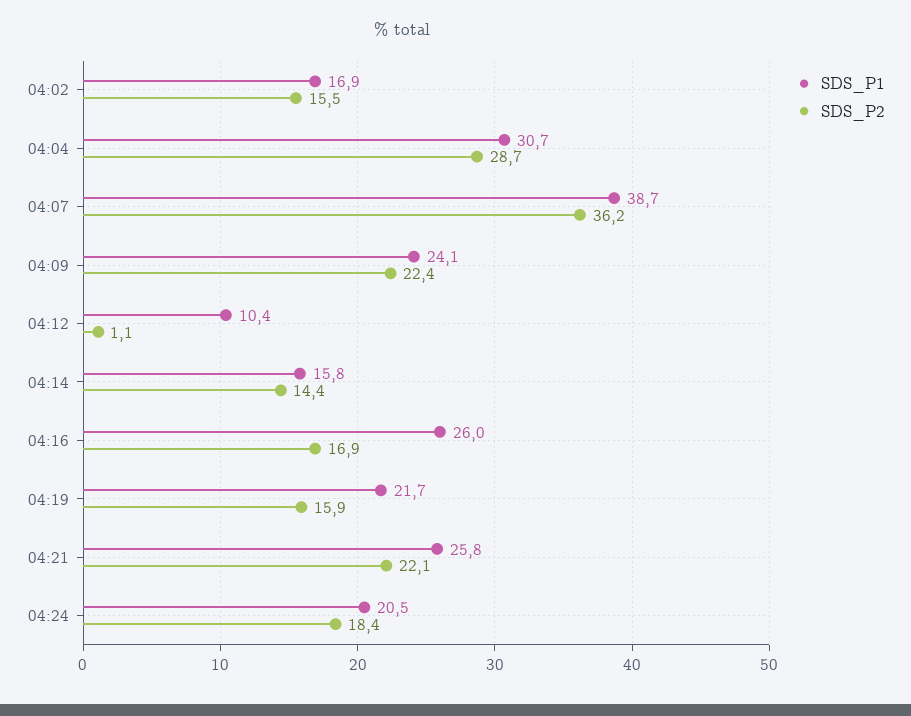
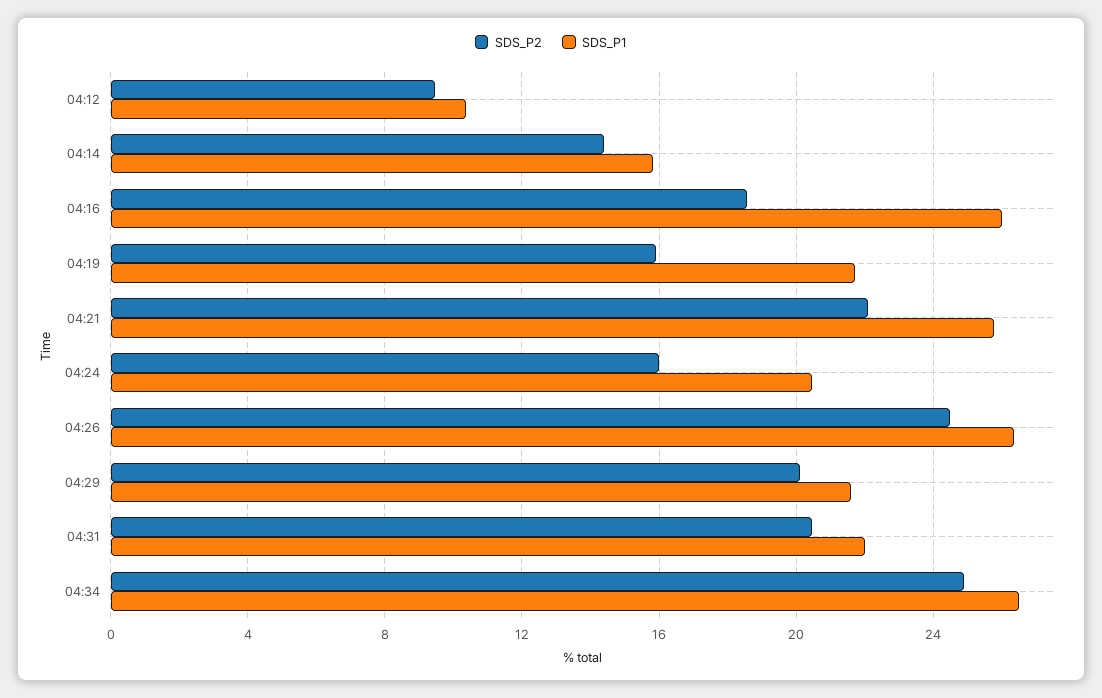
SDS_P1, 04:02: 16.9 -> none
SDS_P2, 04:02: 15.5 -> none
SDS_P1, 04:04: 30.7 -> none
SDS_P2, 04:04: 28.7 -> none
SDS_P1, 04:07: 38.7 -> none
SDS_P2, 04:07: 36.2 -> none
SDS_P1, 04:09: 24.1 -> none
SDS_P2, 04:09: 22.4 -> none
SDS_P2, 04:12: 1.1 -> 9.5
SDS_P2, 04:16: 16.9 -> 18.5
SDS_P2, 04:24: 18.4 -> 16
SDS_P2, 04:26: none -> 24.5
SDS_P1, 04:26: none -> 26.5
SDS_P2, 04:29: none -> 20
SDS_P1, 04:29: none -> 21.5
SDS_P2, 04:31: none -> 20.5
SDS_P1, 04:31: none -> 22
SDS_P2, 04:34: none -> 25
SDS_P1, 04:34: none -> 26.5

